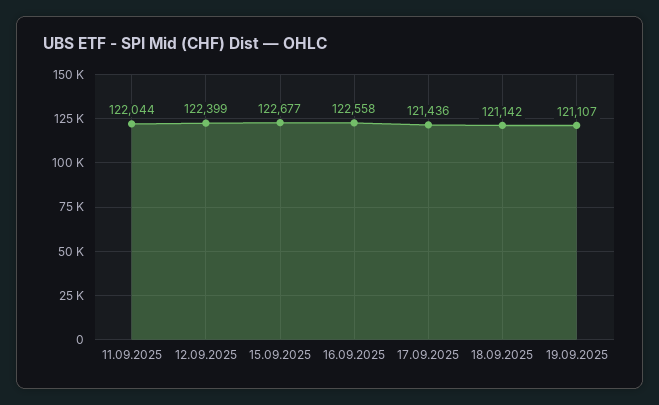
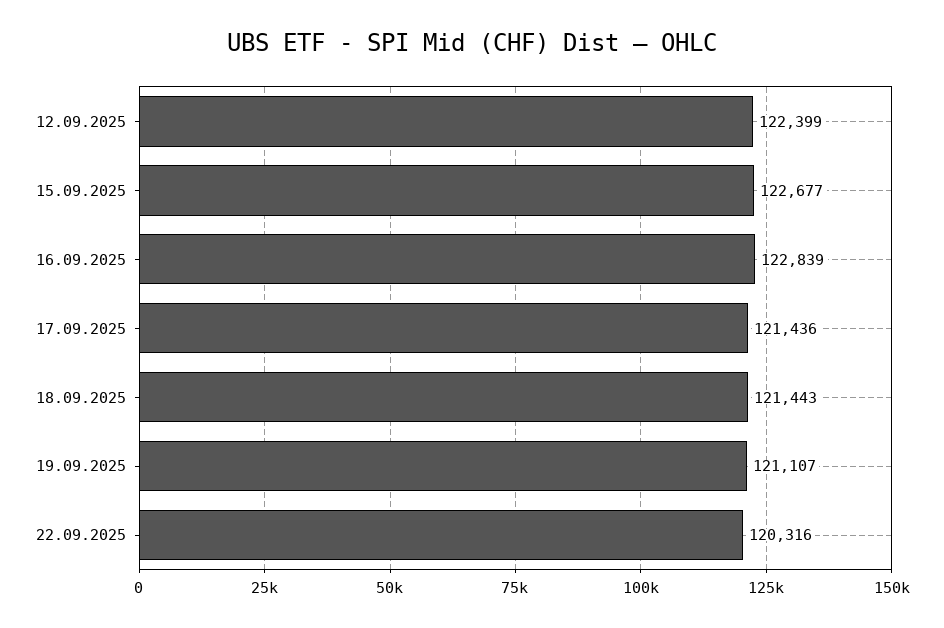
11.09.2025: 122044 -> none
16.09.2025: 122558 -> 122839
18.09.2025: 121142 -> 121443
22.09.2025: none -> 120316

